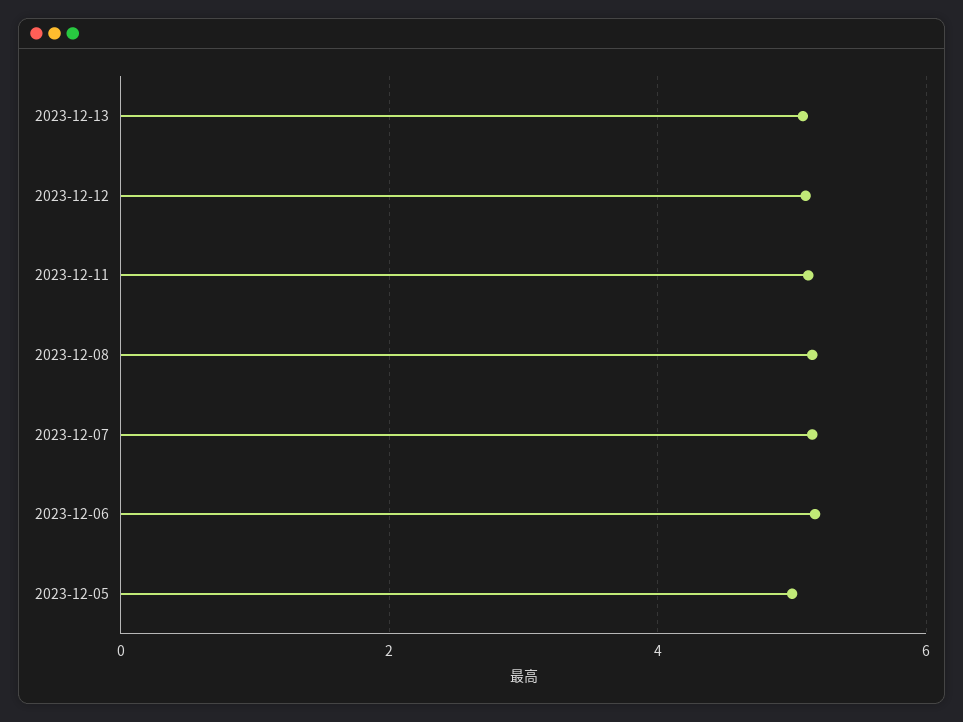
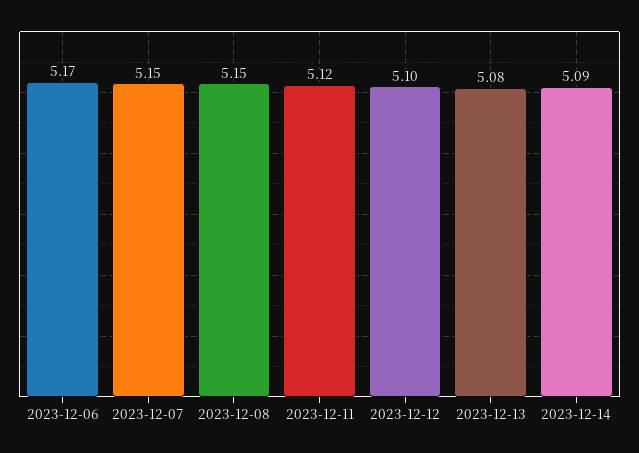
2023-12-05: 5 -> none
2023-12-14: none -> 5.09

